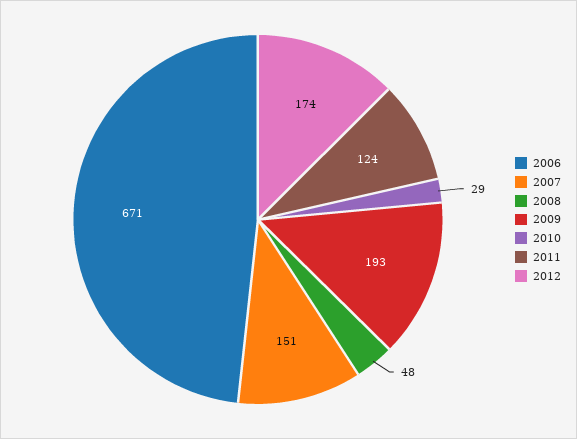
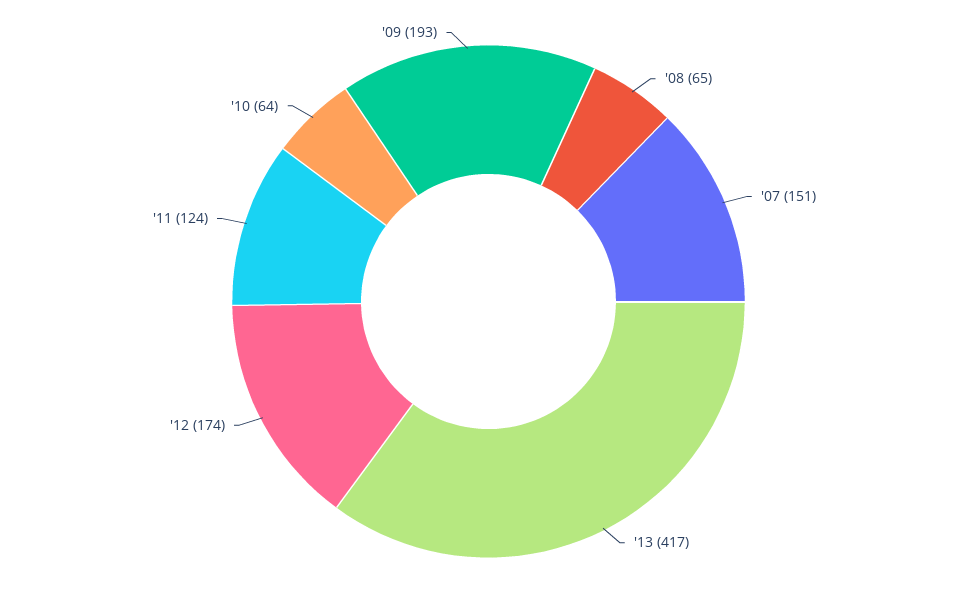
2006: 671 -> none
2008: 48 -> 65
2010: 29 -> 64
'13: none -> 417

